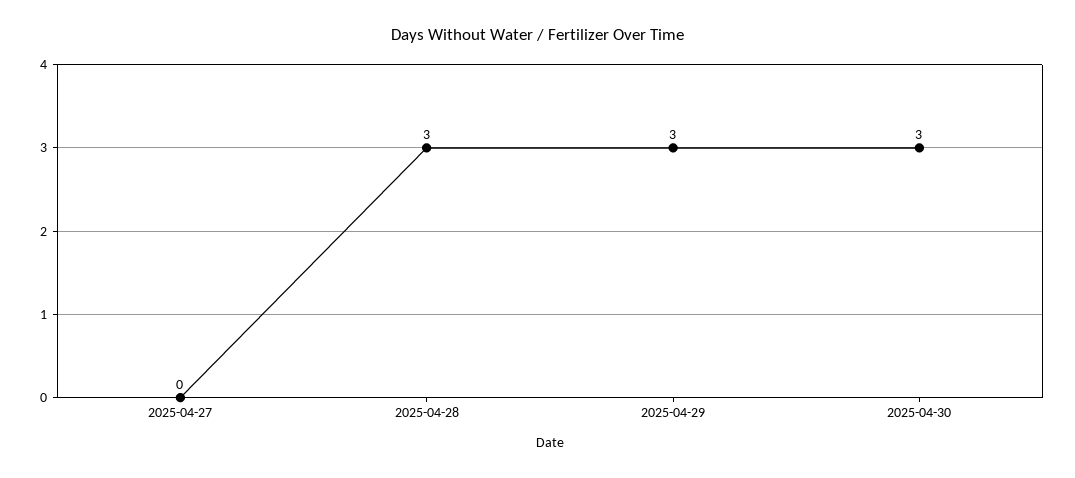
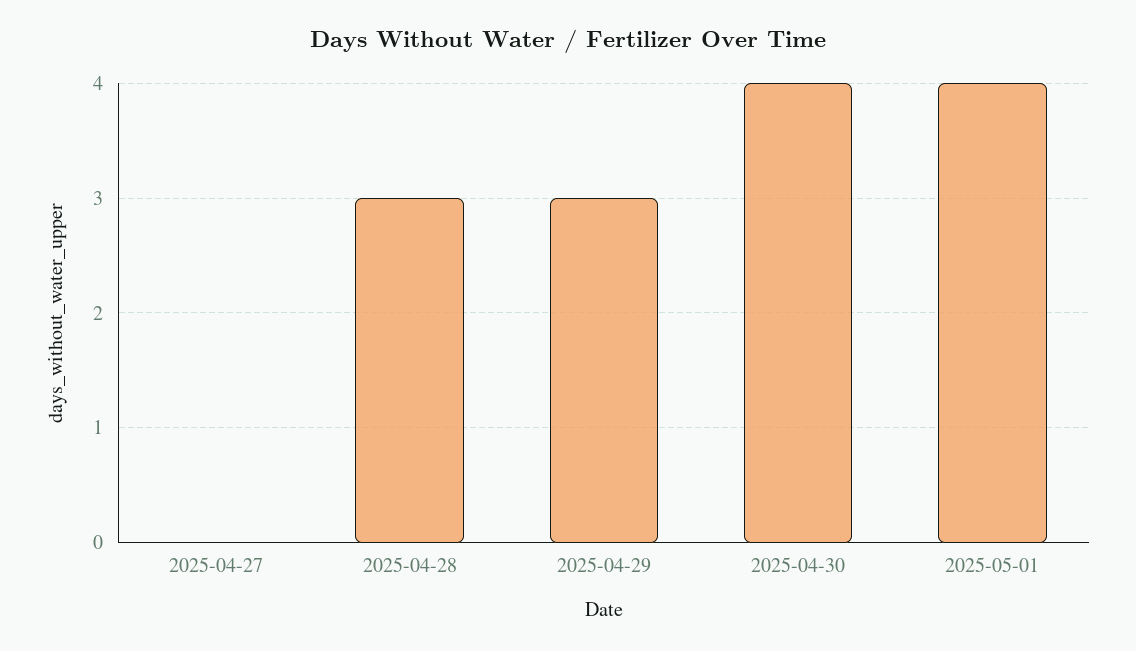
2025-04-30: 3 -> 4
2025-05-01: none -> 4

